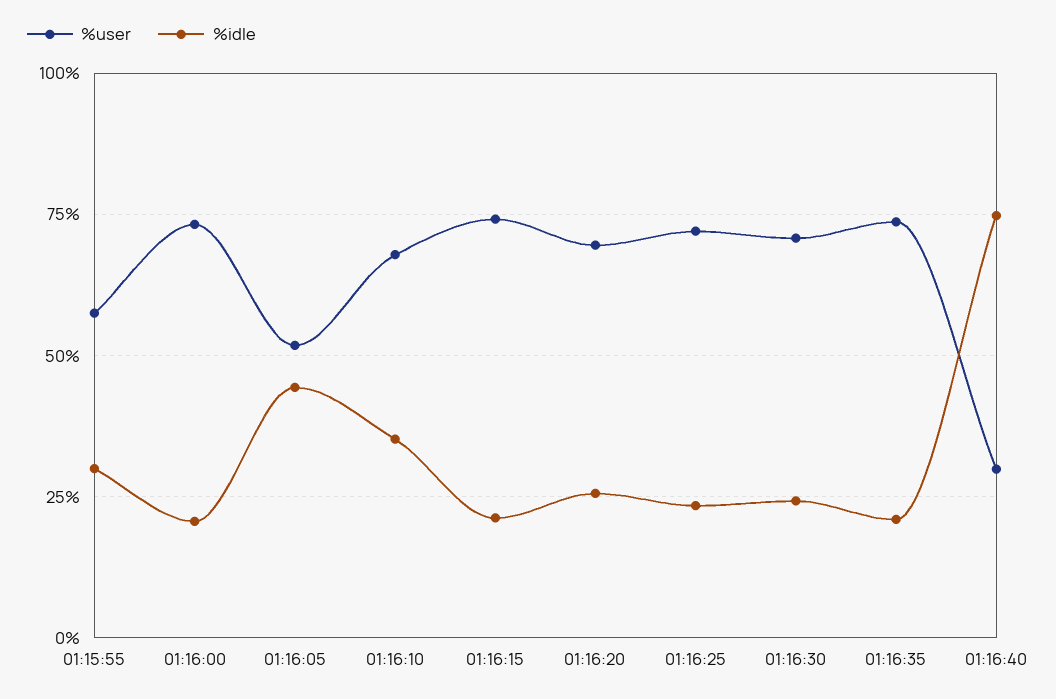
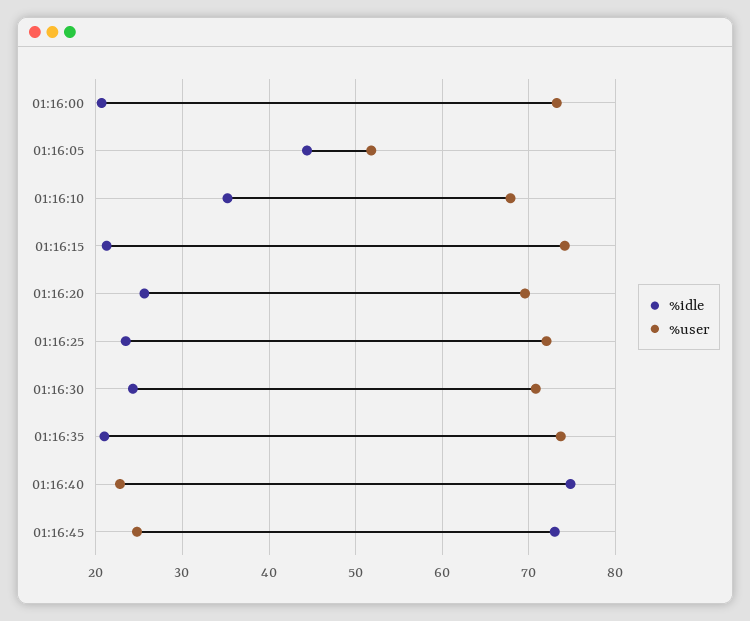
%user, 01:15:55: 57.5 -> none
%idle, 01:15:55: 30 -> none
%user, 01:16:40: 30 -> 23
%idle, 01:16:45: none -> 73
%user, 01:16:45: none -> 25

